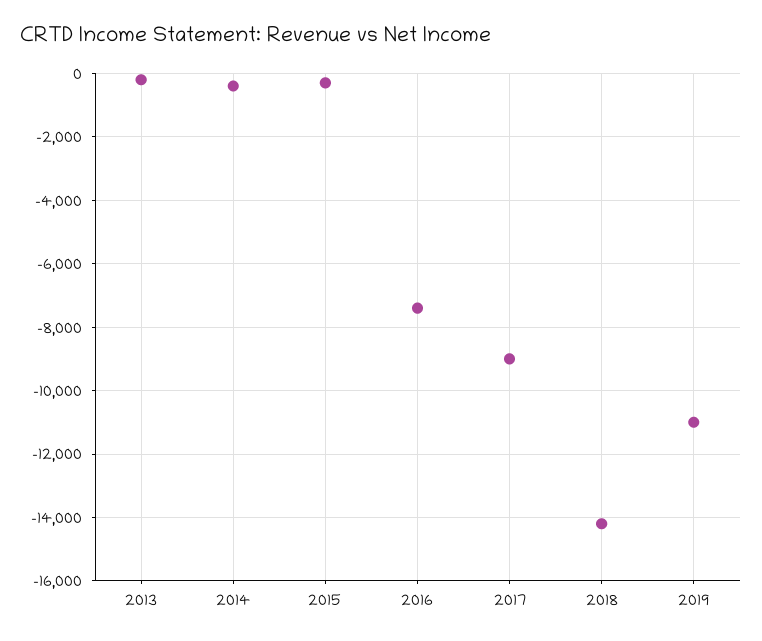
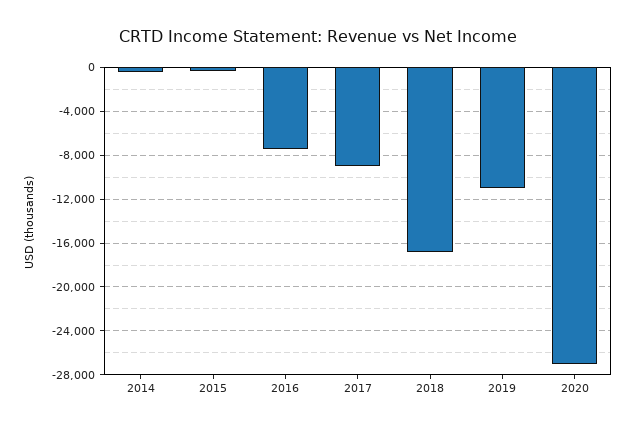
2013: -200 -> none
2018: -14200 -> -17000
2020: none -> -27000

